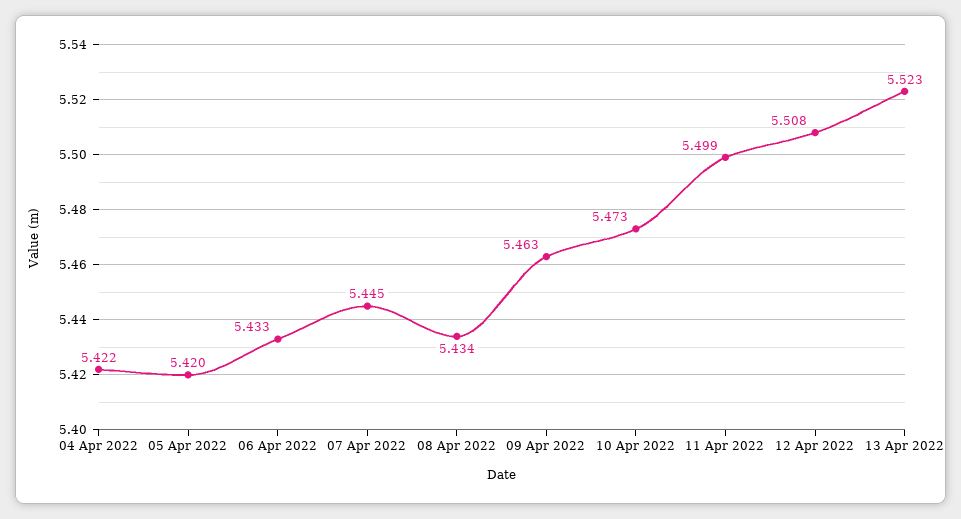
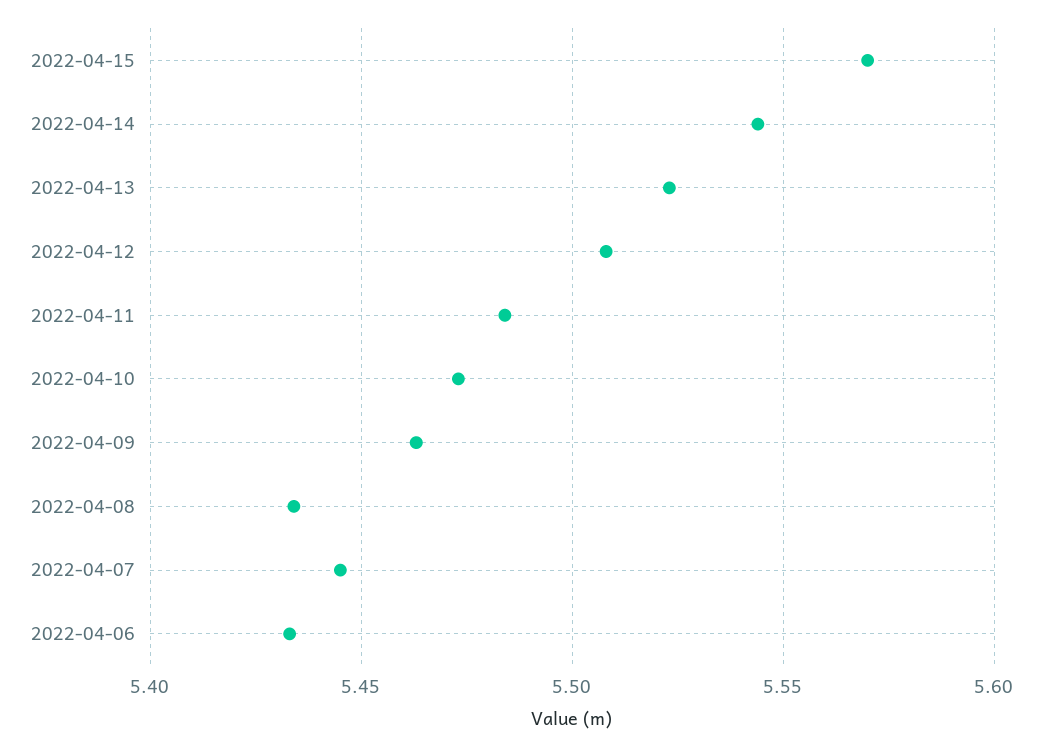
04 Apr 2022: 5.422 -> none
05 Apr 2022: 5.42 -> none
11 Apr 2022: 5.499 -> 5.485
2022-04-15: none -> 5.57
2022-04-14: none -> 5.545

